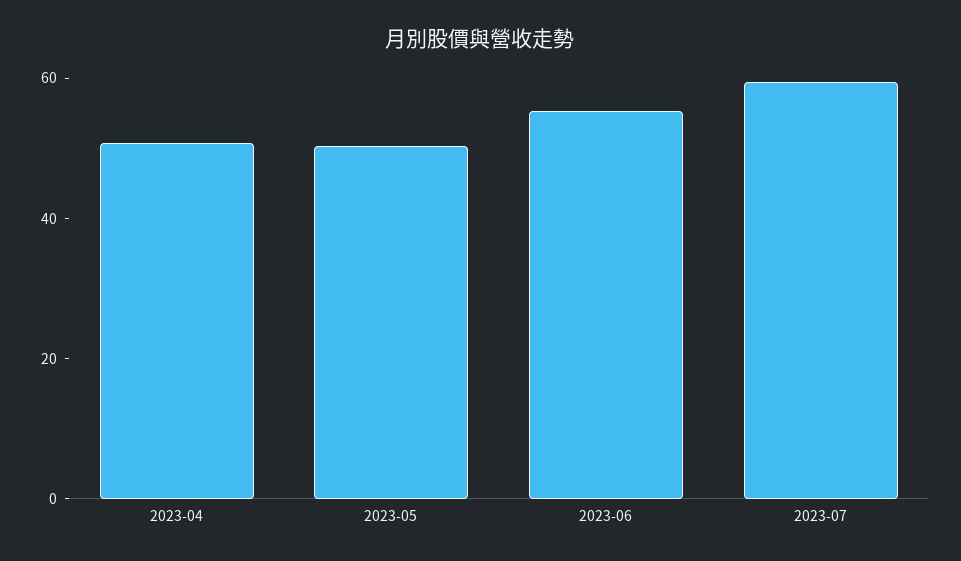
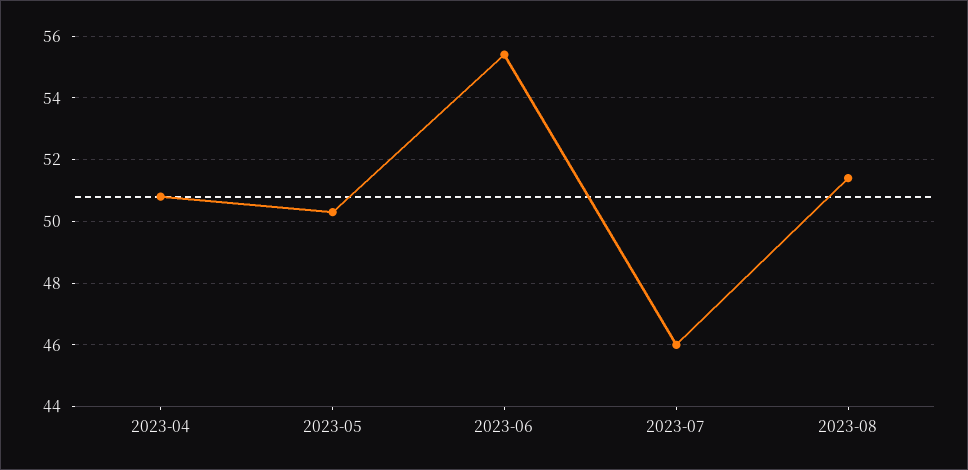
2023-07: 60 -> 46
2023-08: none -> 51.5

